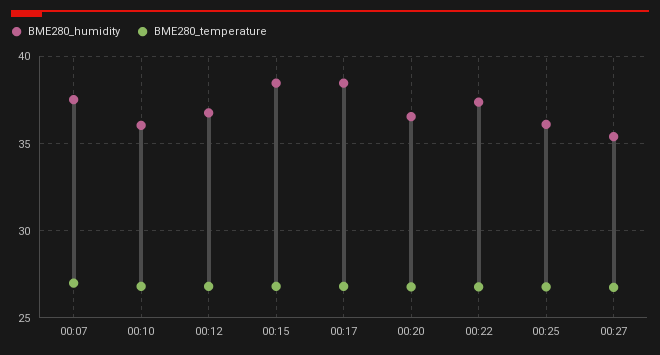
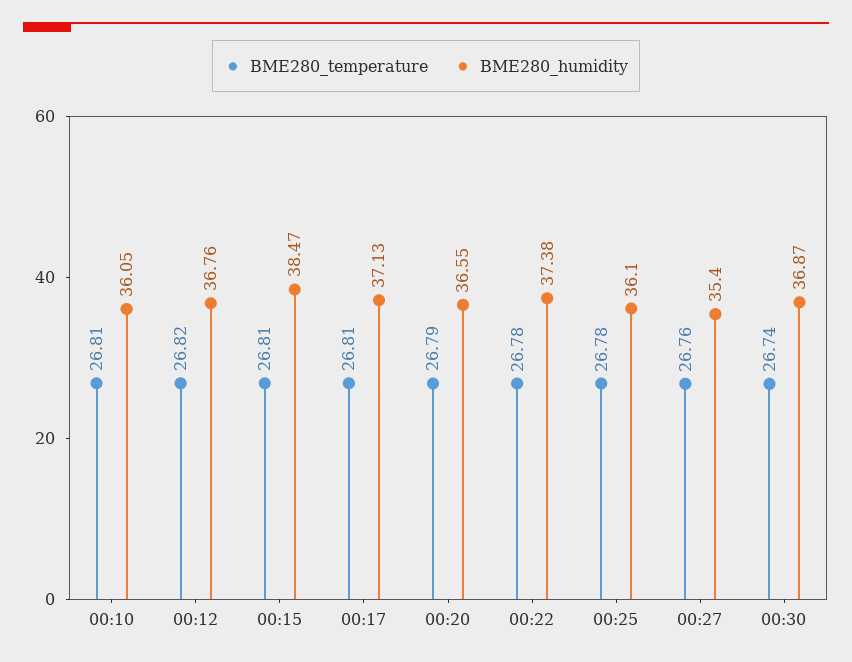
BME280_humidity, 00:07: 37.5 -> none
BME280_temperature, 00:07: 27 -> none
BME280_humidity, 00:17: 38.5 -> 37.13
BME280_temperature, 00:30: none -> 26.74
BME280_humidity, 00:30: none -> 36.87

